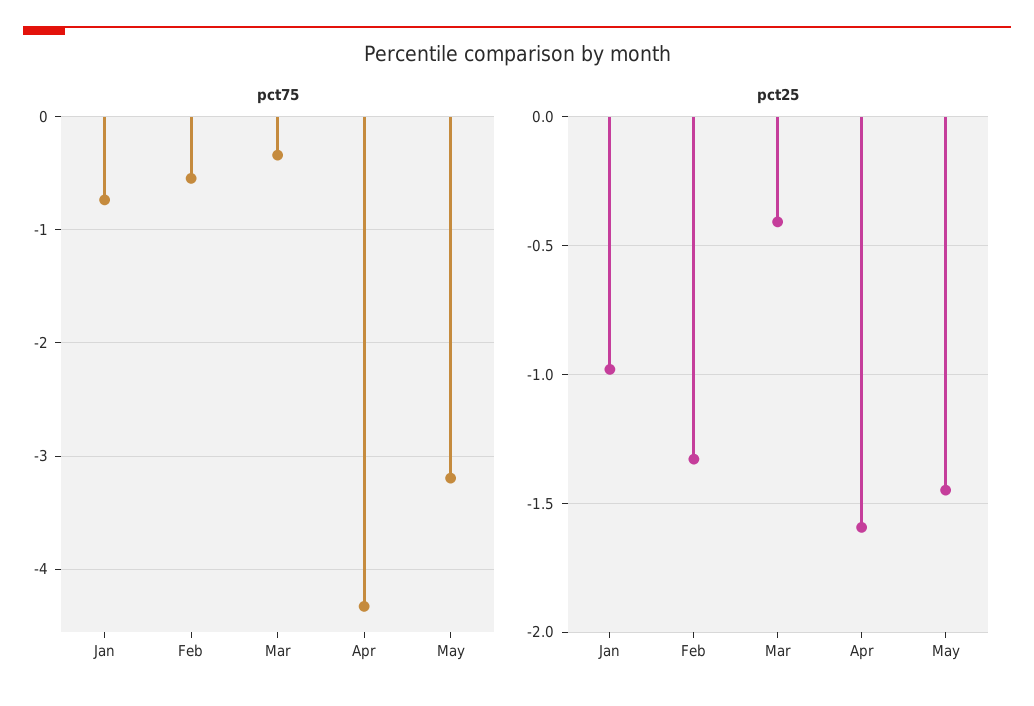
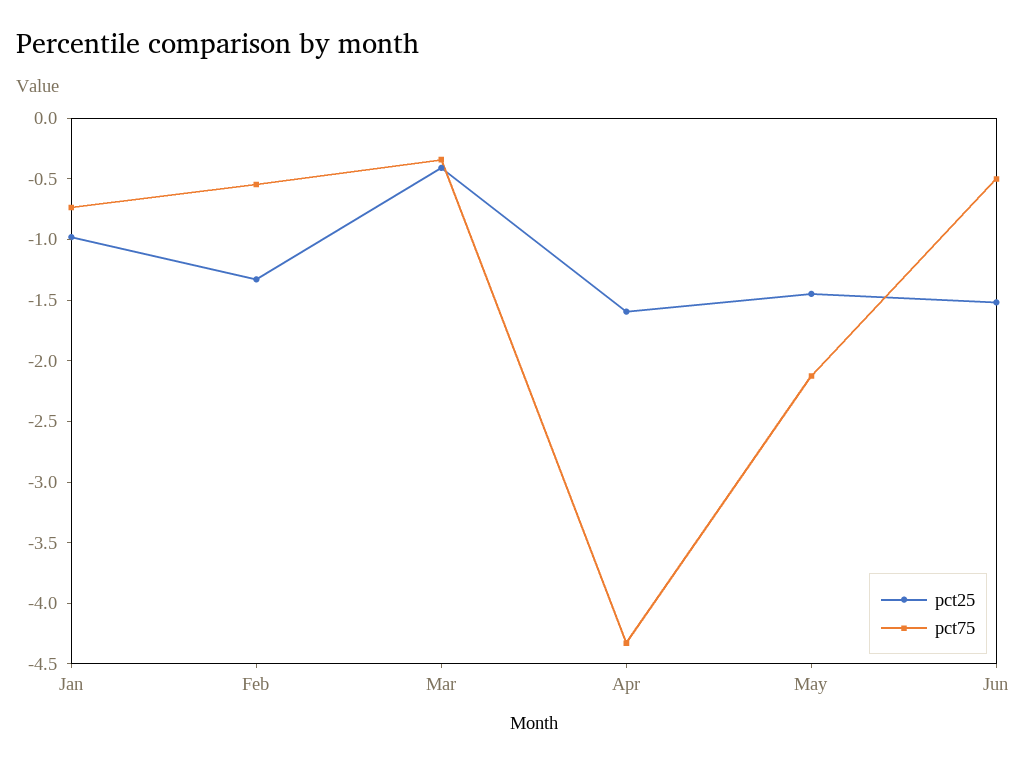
pct75, May: -3.2 -> -2.1
pct25, Jun: none -> -1.5
pct75, Jun: none -> -0.5

